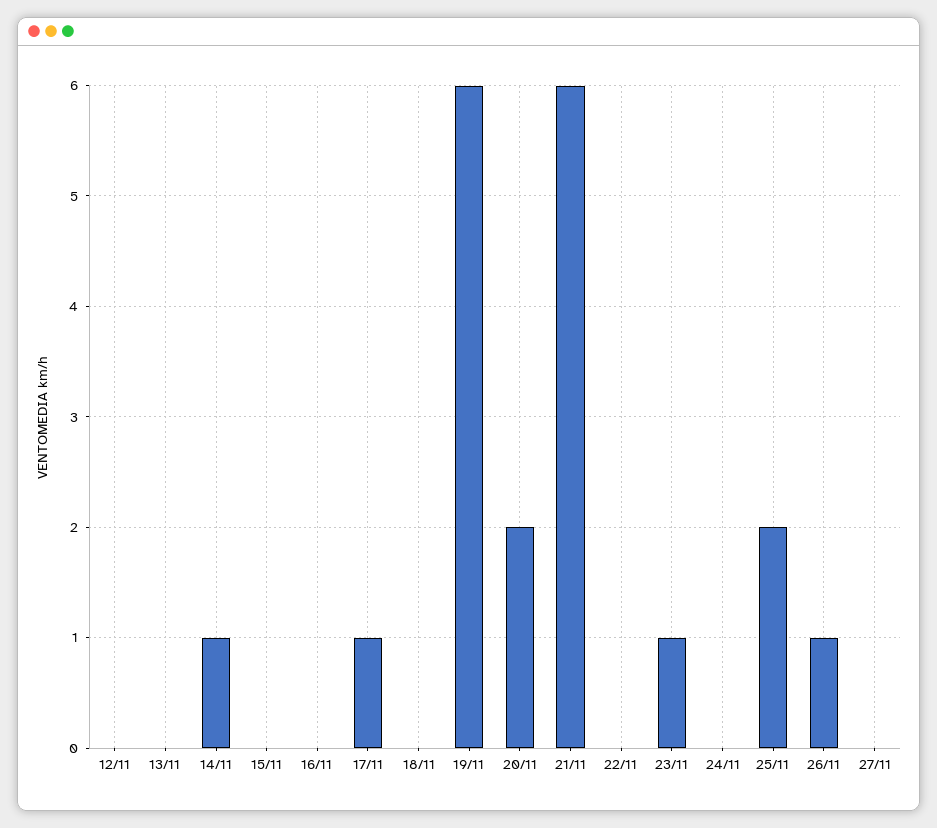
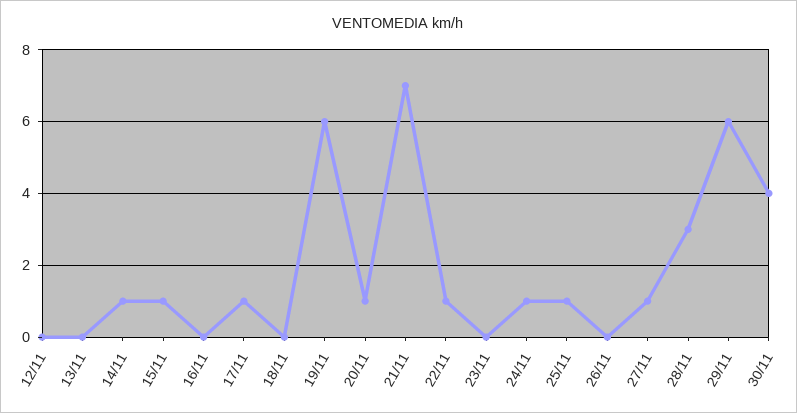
15/11: 0 -> 1
20/11: 2 -> 1
21/11: 6 -> 7
22/11: 0 -> 1
23/11: 1 -> 0
24/11: 0 -> 1
25/11: 2 -> 1
26/11: 1 -> 0
27/11: 0 -> 1
28/11: none -> 3
29/11: none -> 6
30/11: none -> 4

